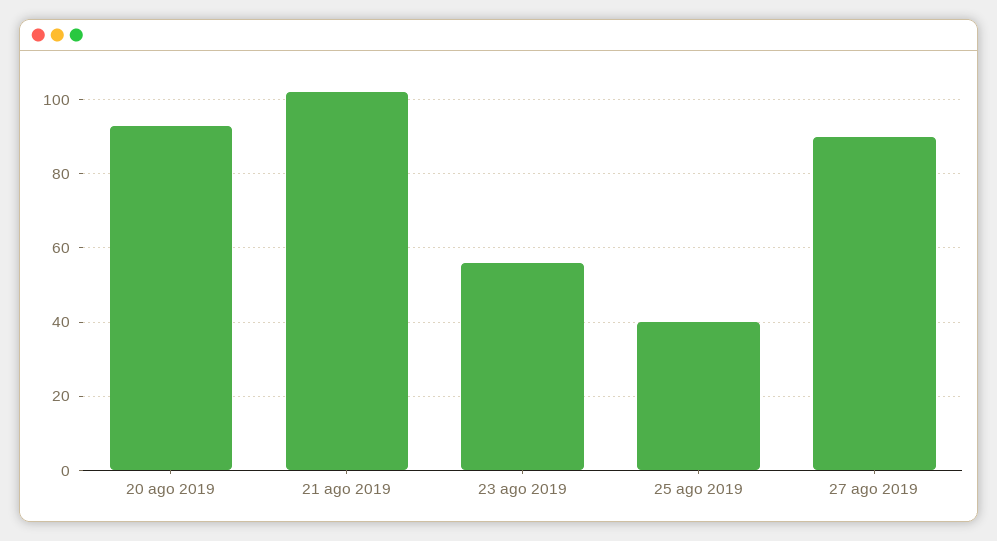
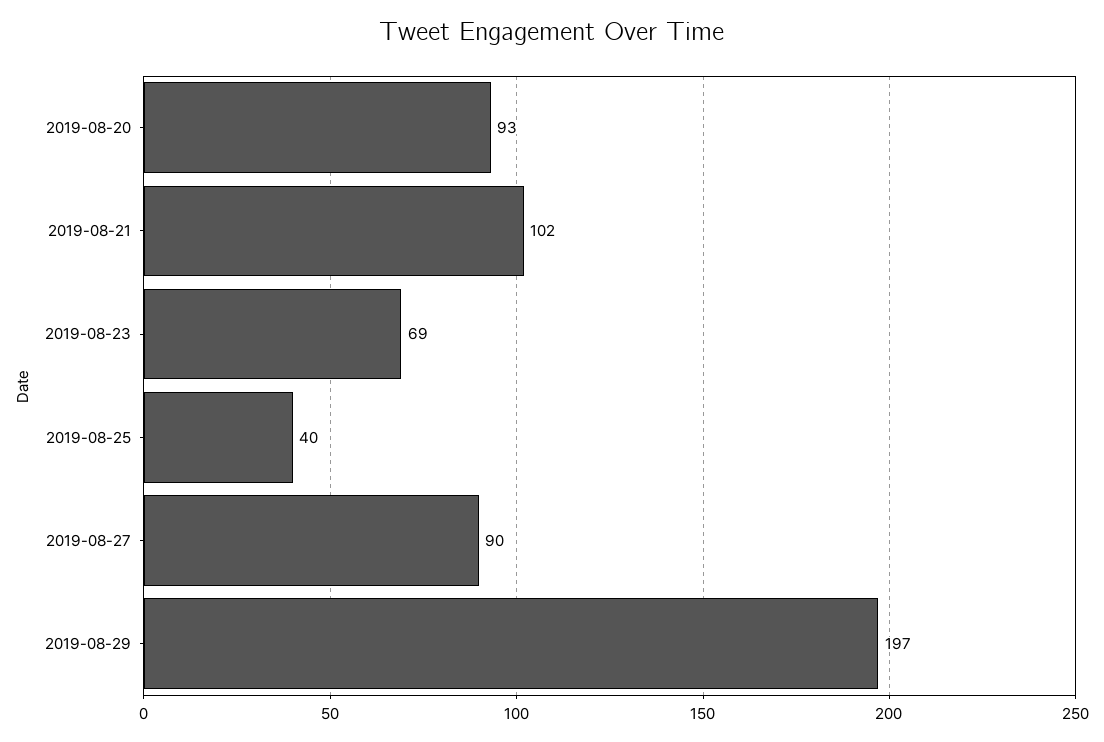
23 ago 2019: 55 -> 69
2019-08-29: none -> 197

